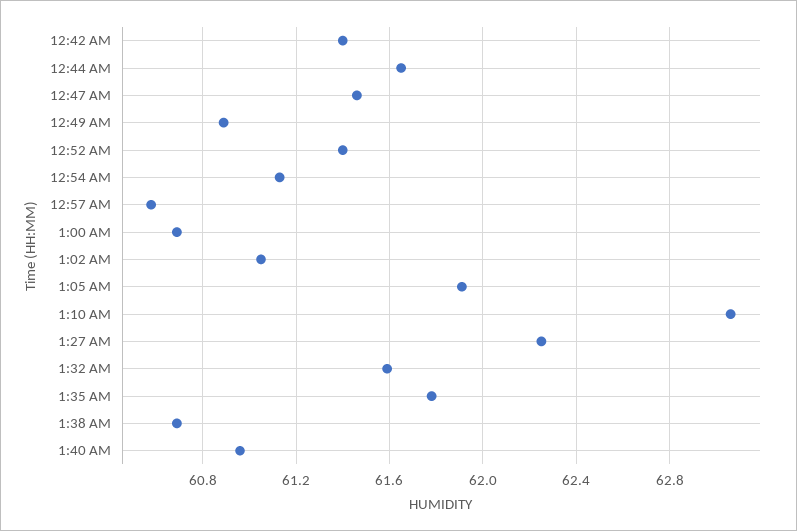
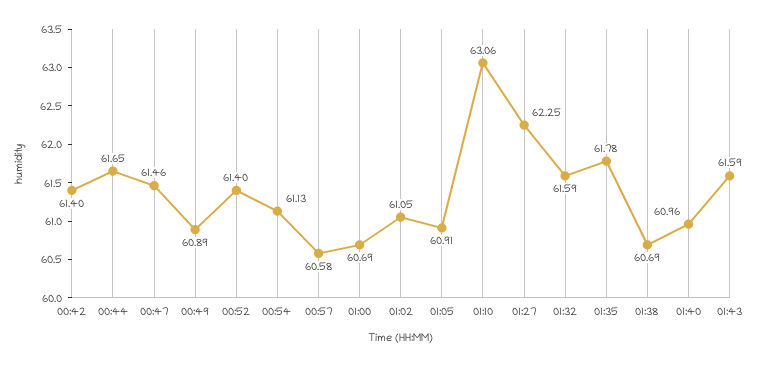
1:05 AM: 61.9 -> 60.91
01:43: none -> 61.59

